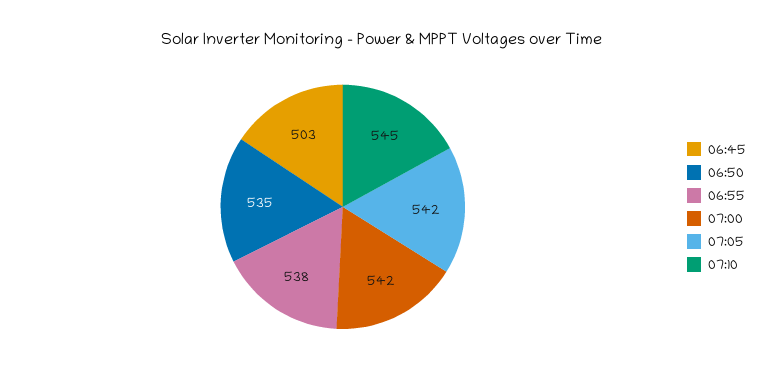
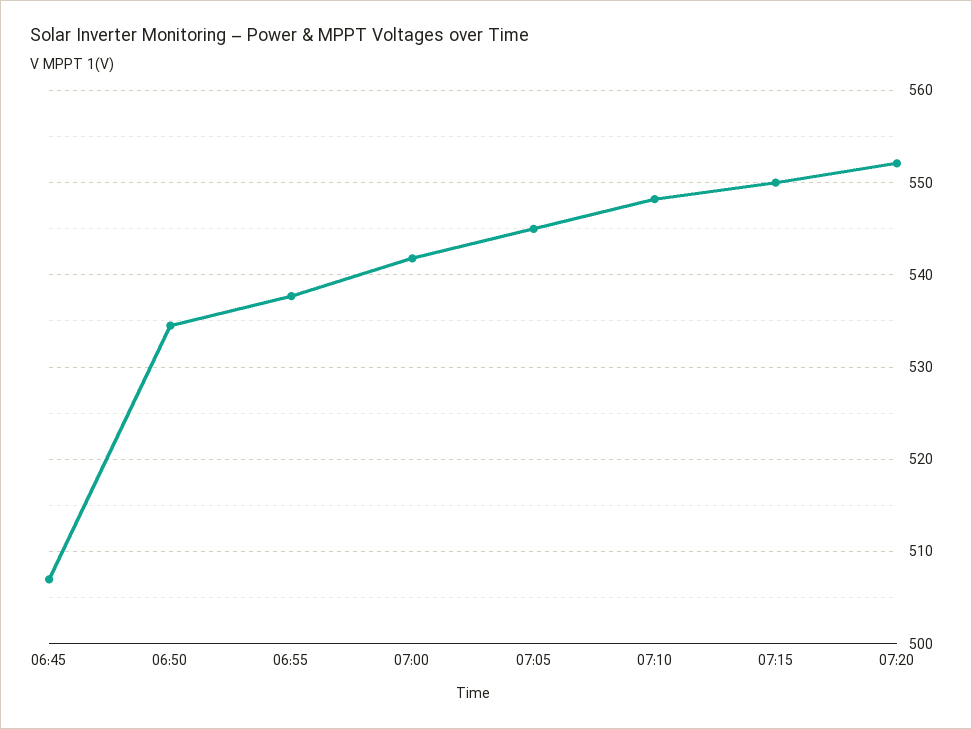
06:45: 503 -> 507
07:05: 542 -> 545
07:10: 545 -> 548
07:15: none -> 550
07:20: none -> 552

